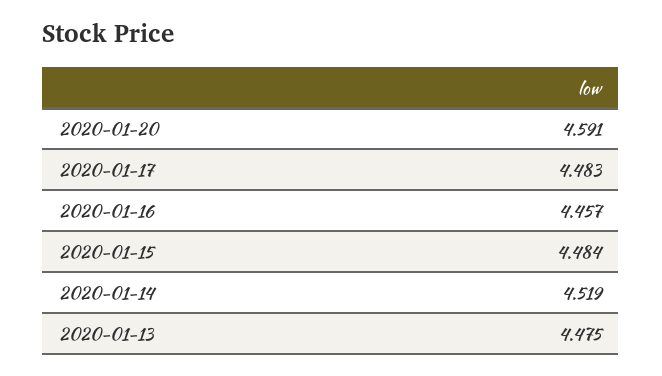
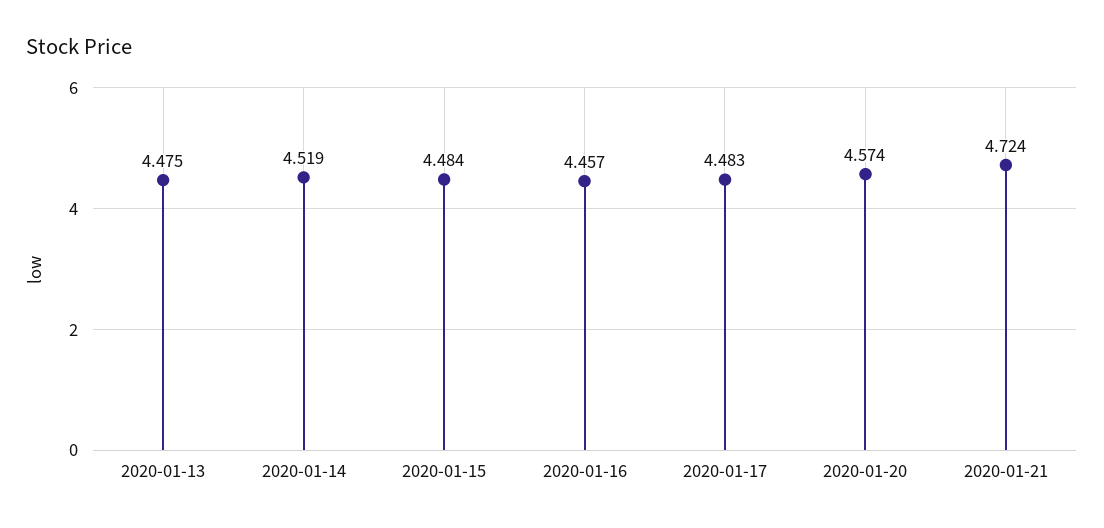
2020-01-20: 4.591 -> 4.574
2020-01-21: none -> 4.724

